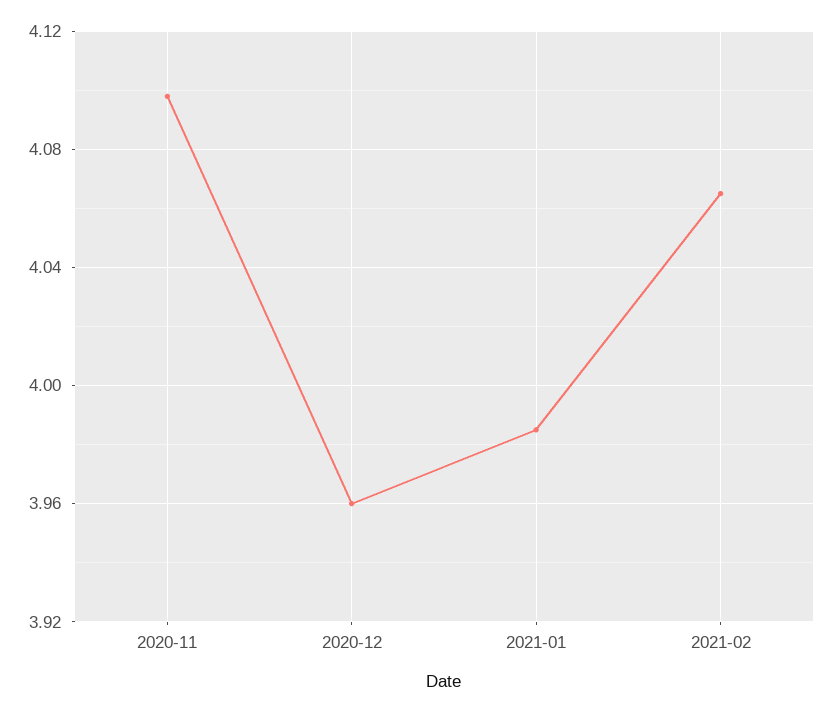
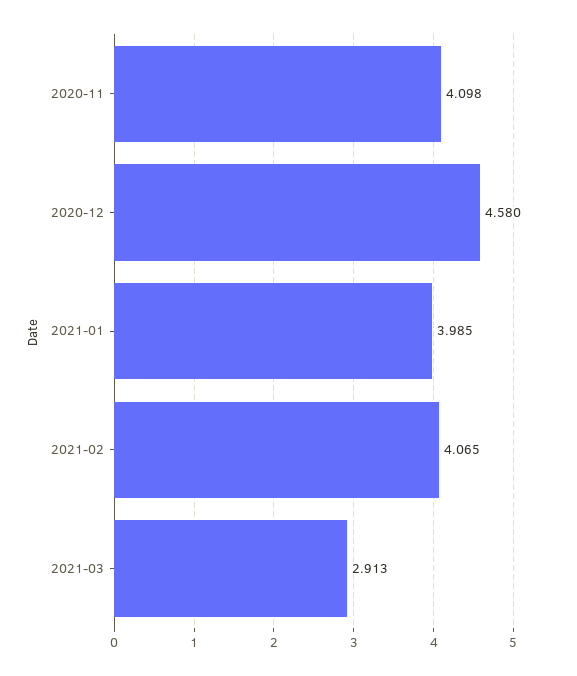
2020-12: 3.96 -> 4.58
2021-03: none -> 2.913

